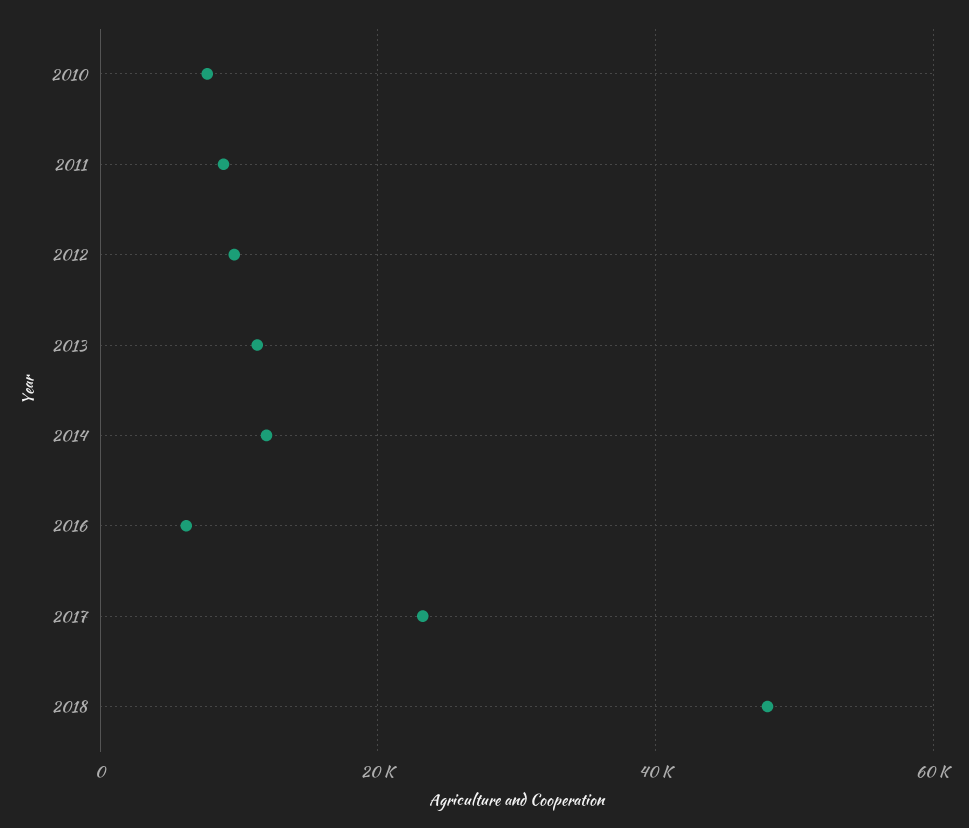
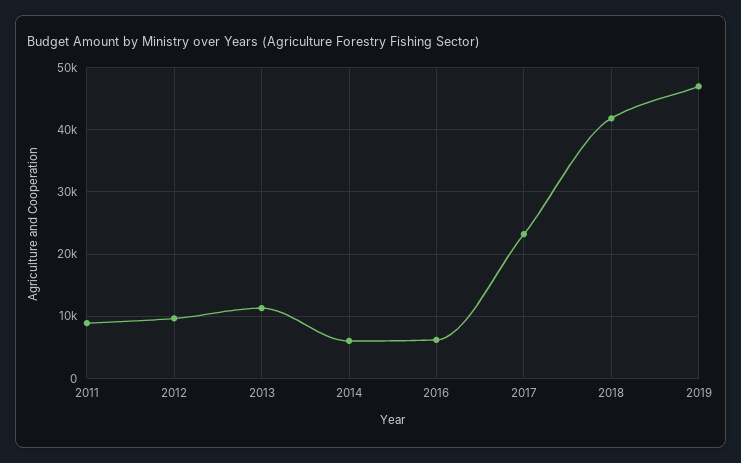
2010: 8000 -> none
2014: 12000 -> 6000
2018: 48000 -> 42000
2019: none -> 47000

